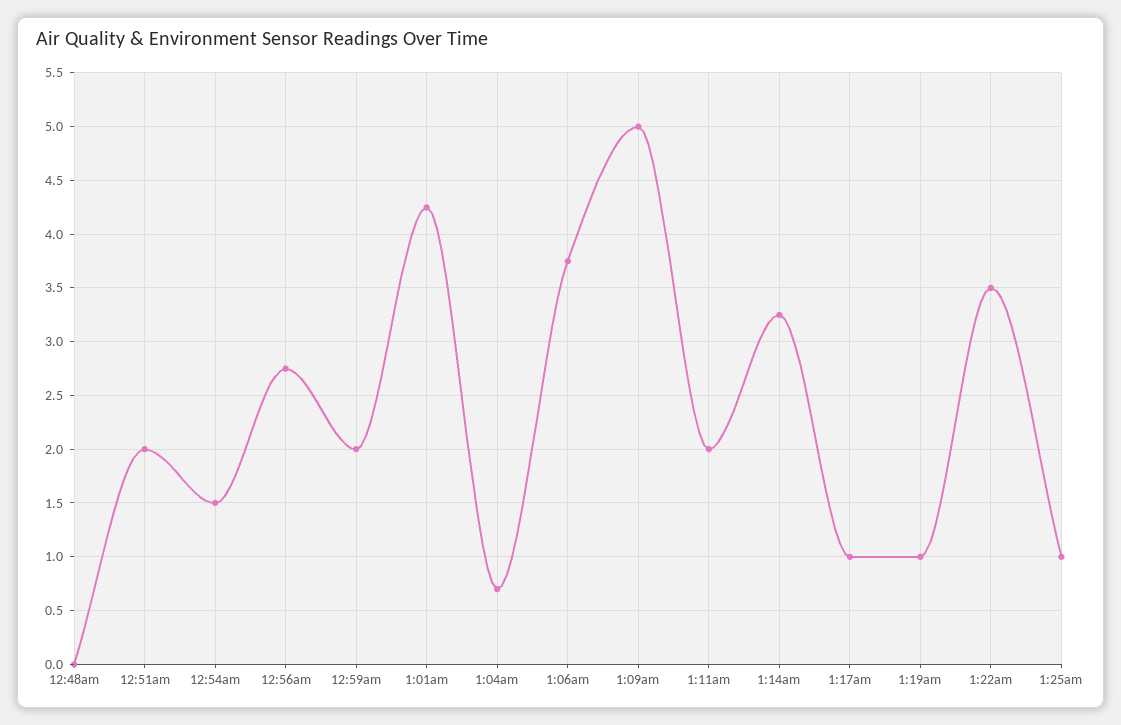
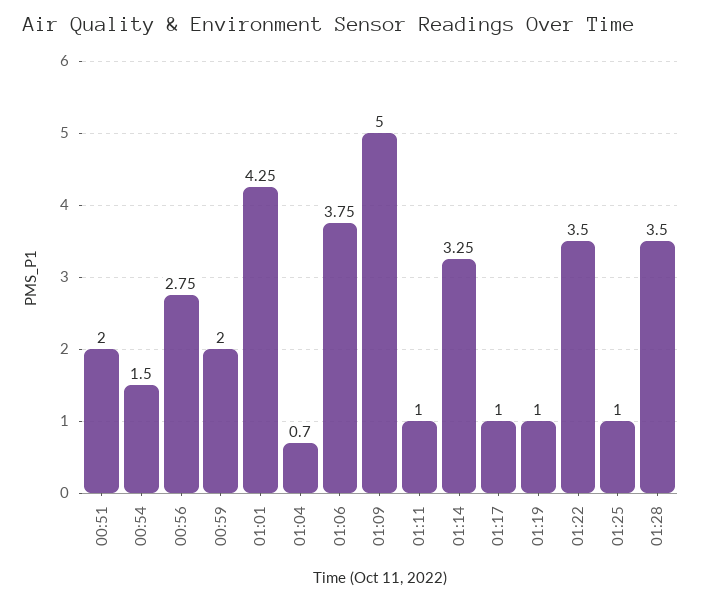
12:48am: 0 -> none
1:11am: 2 -> 1
01:28: none -> 3.5

